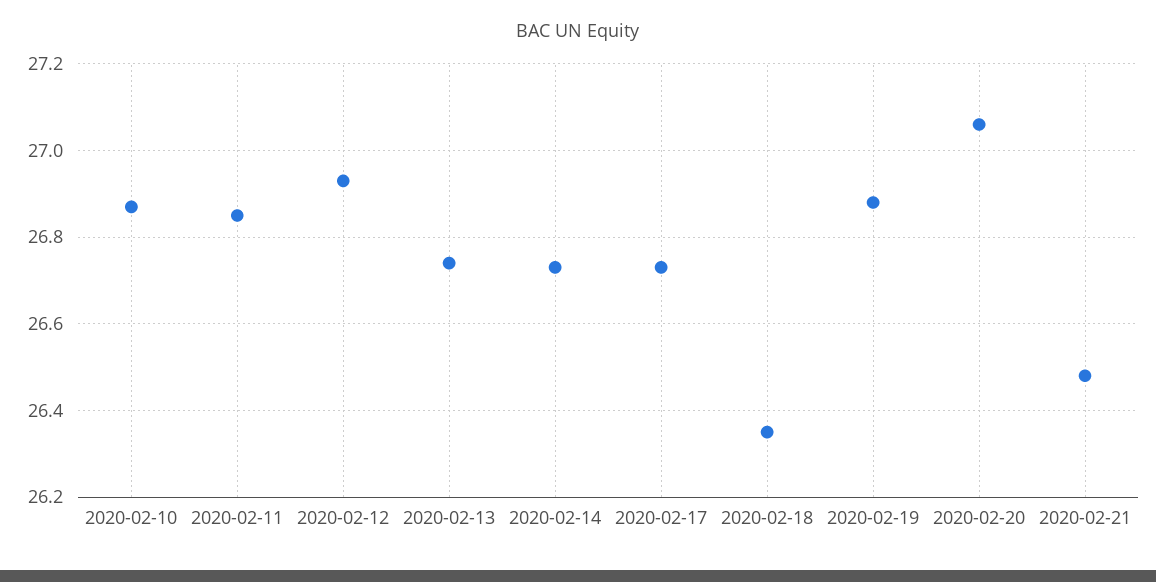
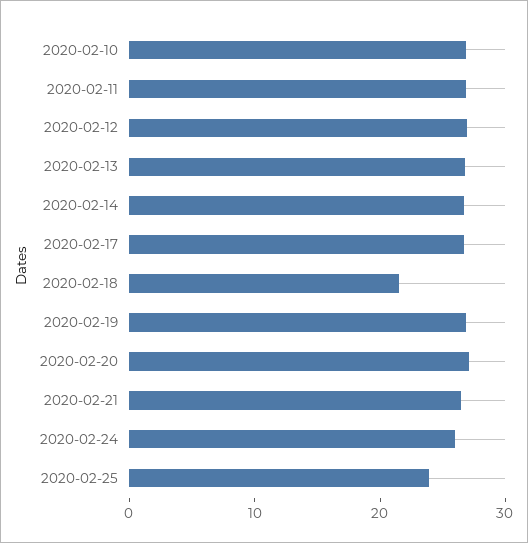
2020-02-18: 26.35 -> 22
2020-02-24: none -> 26
2020-02-25: none -> 24

